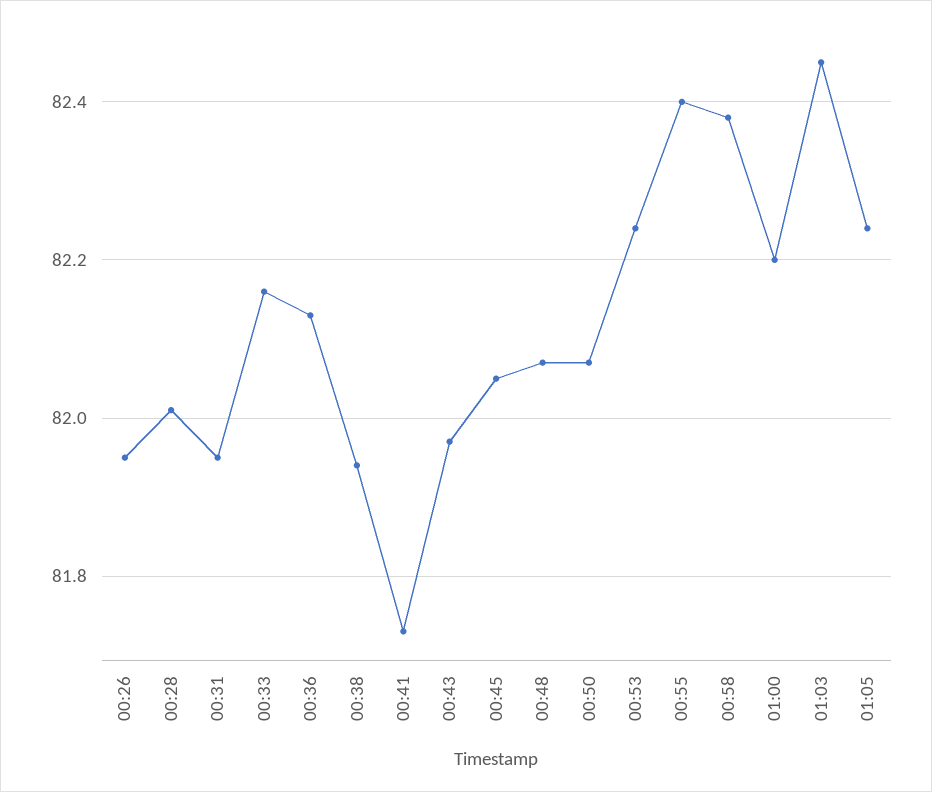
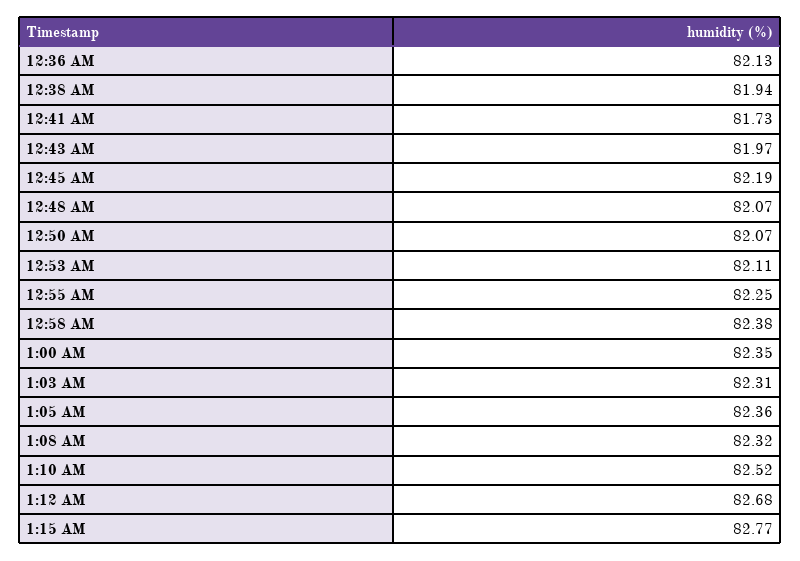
00:26: 81.95 -> none
00:28: 82 -> none
00:31: 81.95 -> none
00:33: 82.15 -> none
00:45: 82.05 -> 82.19
00:53: 82.25 -> 82.11
00:55: 82.4 -> 82.25
01:00: 82.2 -> 82.35
01:03: 82.45 -> 82.31
01:05: 82.25 -> 82.36
1:08 AM: none -> 82.32
1:10 AM: none -> 82.52
1:12 AM: none -> 82.68
1:15 AM: none -> 82.77

